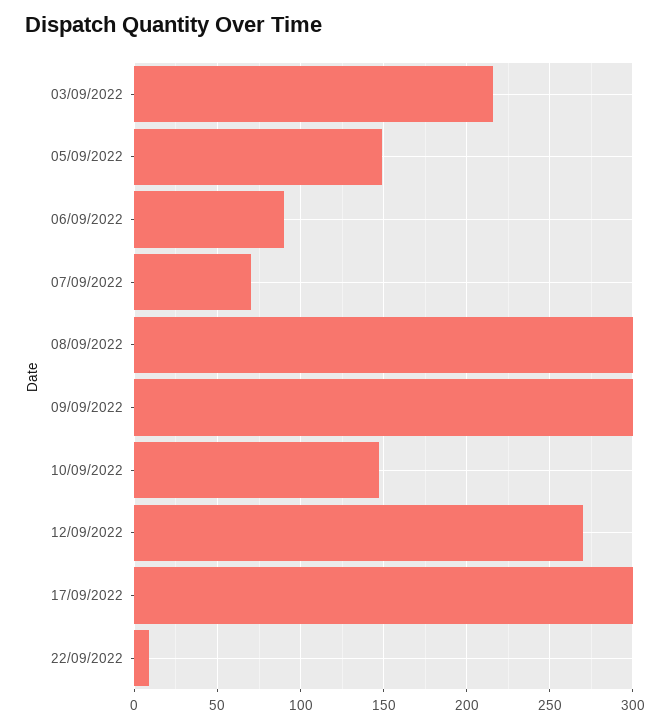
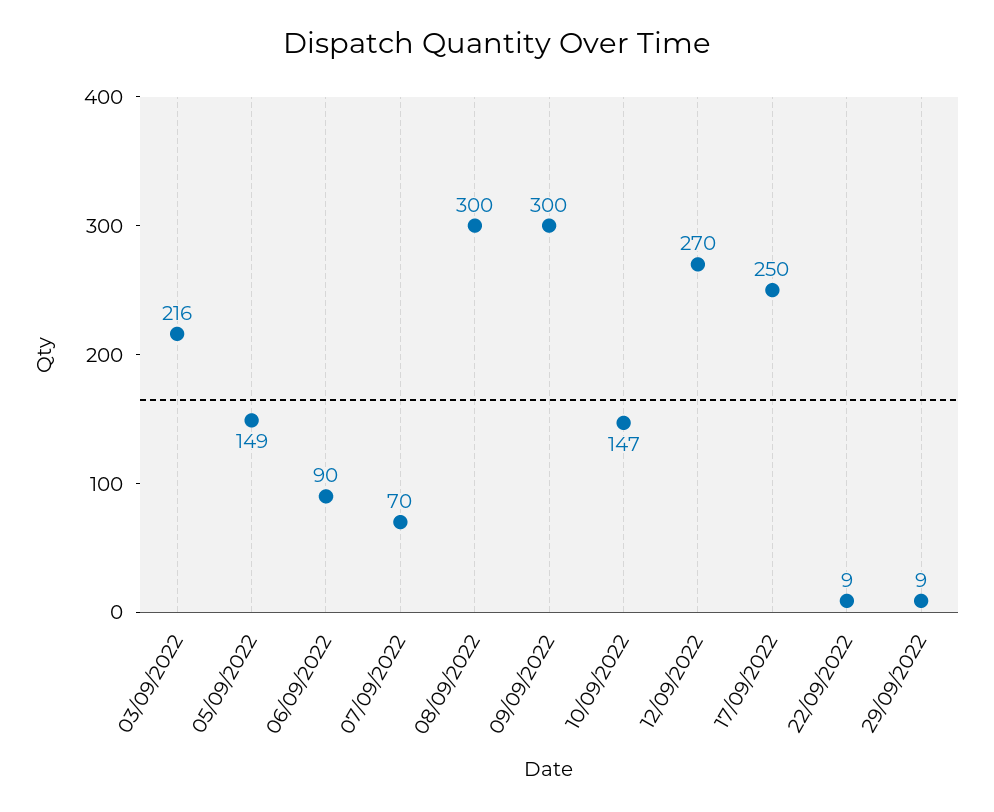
17/09/2022: 300 -> 250
29/09/2022: none -> 9

